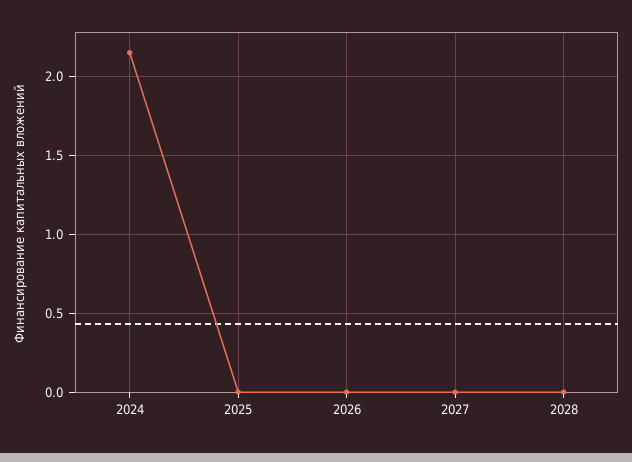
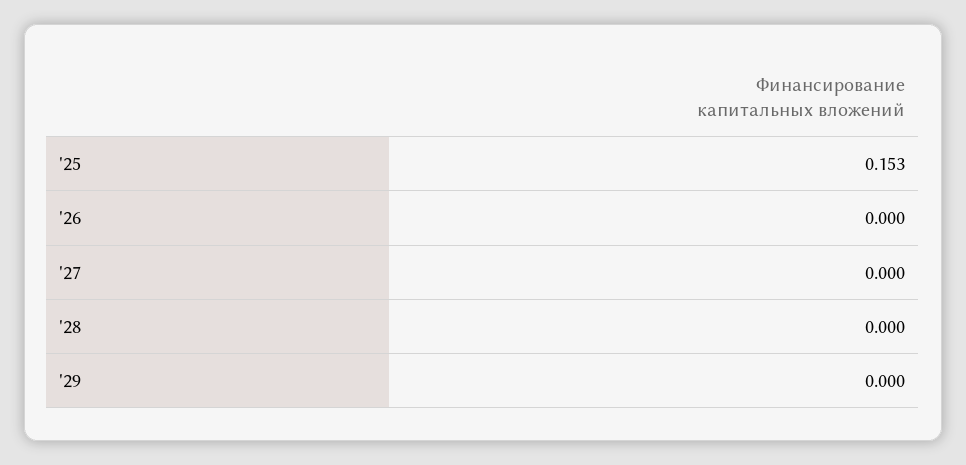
2024: 2.15 -> none
2025: 0 -> 0.153
'29: none -> 0

